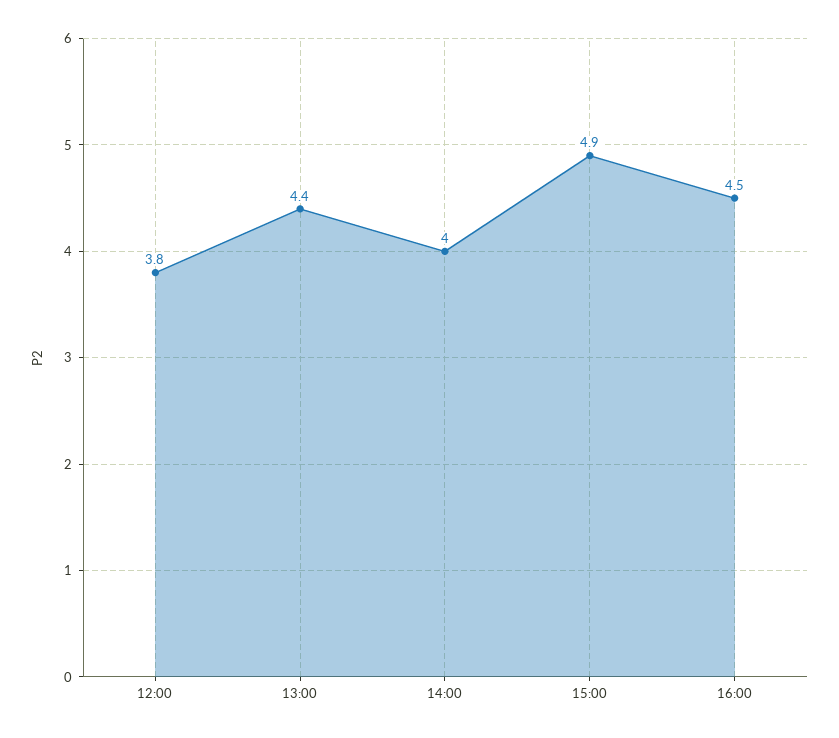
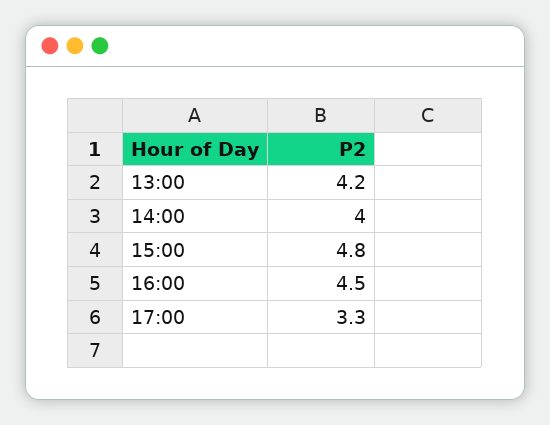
12:00: 3.8 -> none
13:00: 4.4 -> 4.2
15:00: 4.9 -> 4.8
17:00: none -> 3.3

